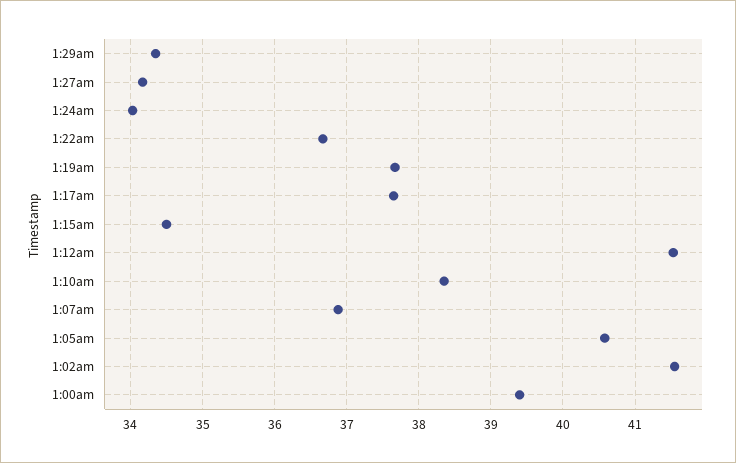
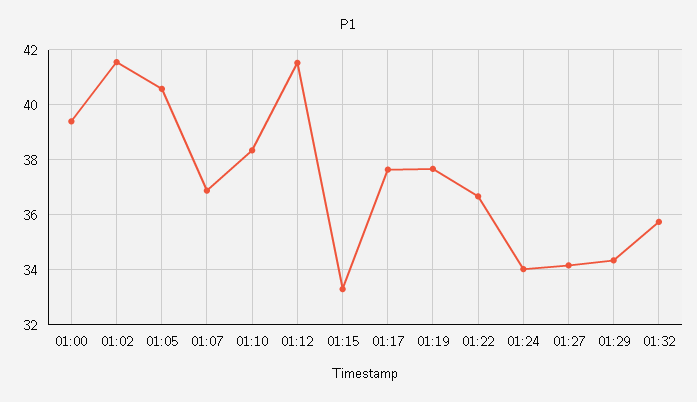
1:15am: 34.5 -> 33.25
01:32: none -> 35.75

